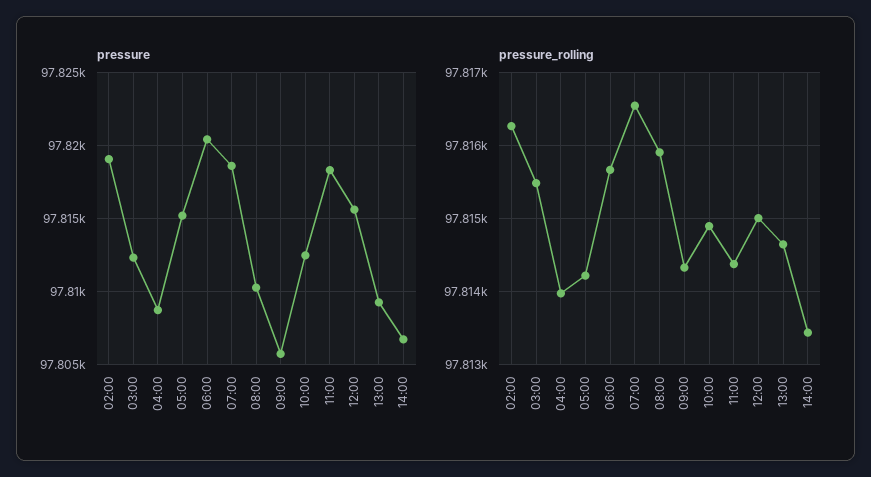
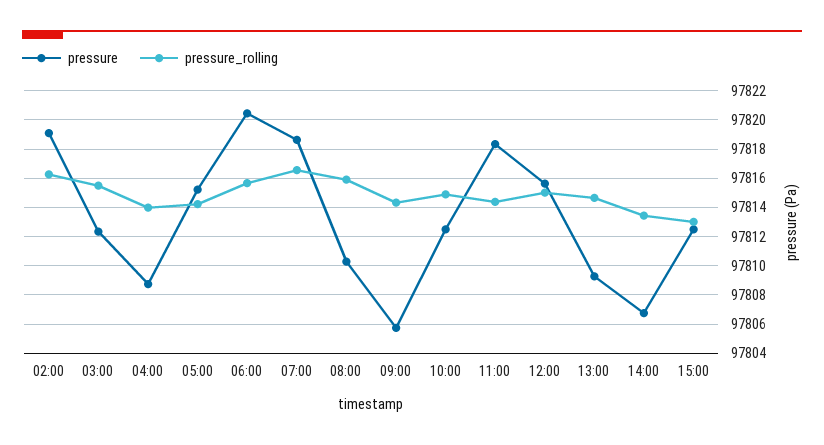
pressure, 15:00: none -> 97812.5
pressure_rolling, 15:00: none -> 97813

